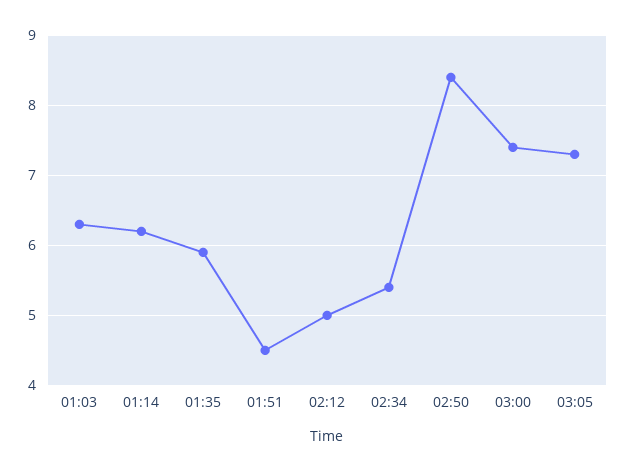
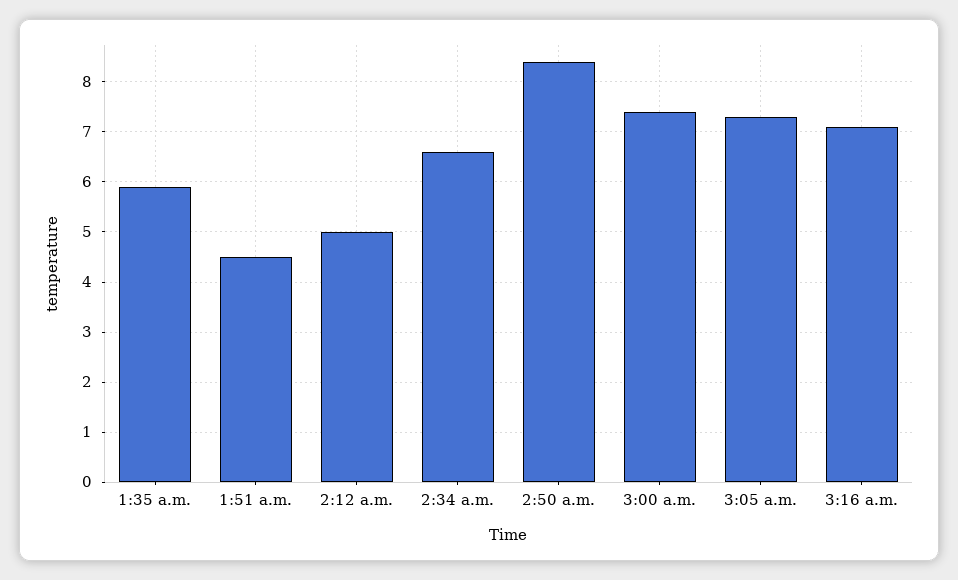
01:03: 6.3 -> none
01:14: 6.2 -> none
02:34: 5.4 -> 6.5
3:16 a.m.: none -> 7

